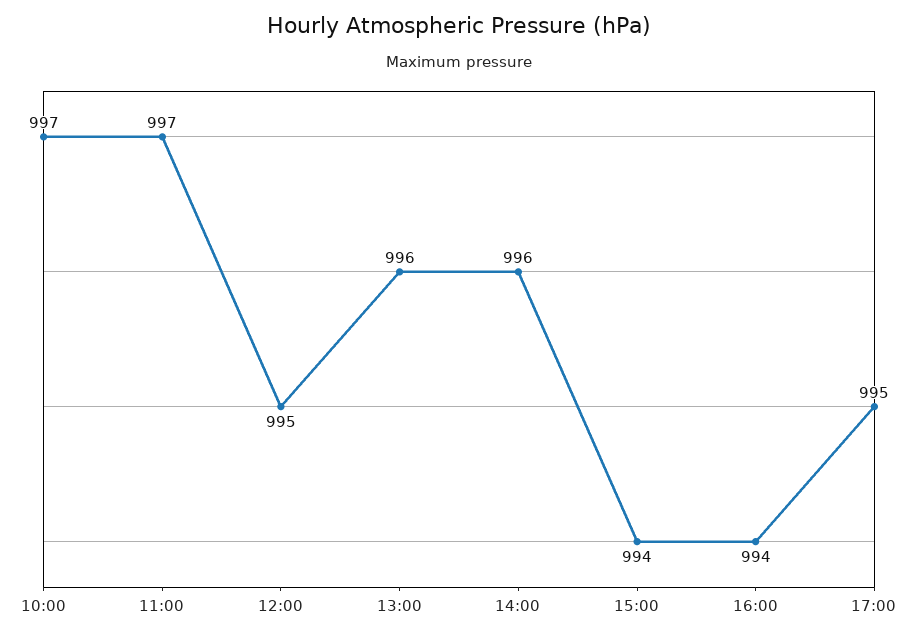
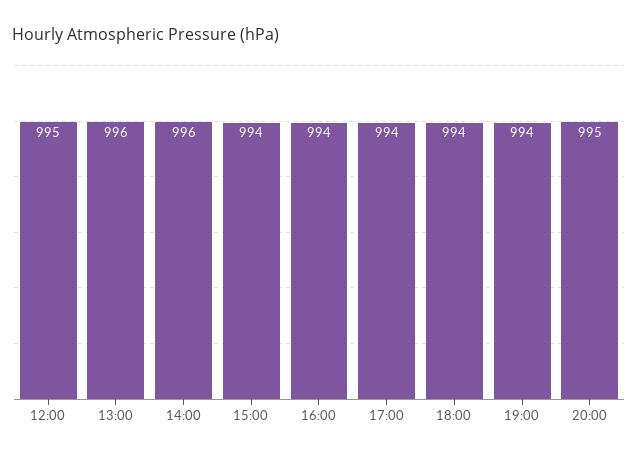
10:00: 997 -> none
11:00: 997 -> none
17:00: 995 -> 994
18:00: none -> 994
19:00: none -> 994
20:00: none -> 995

